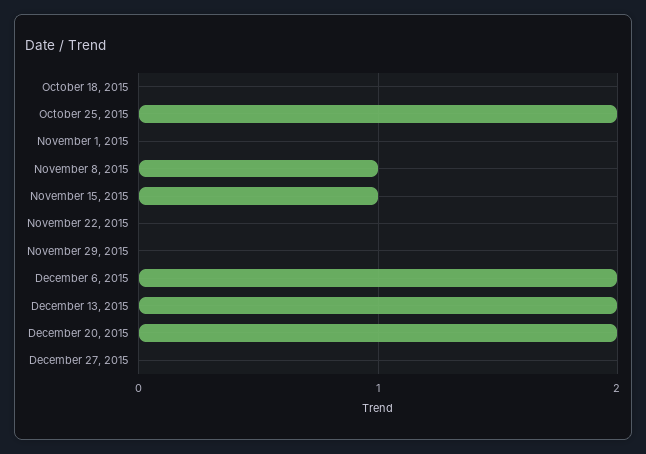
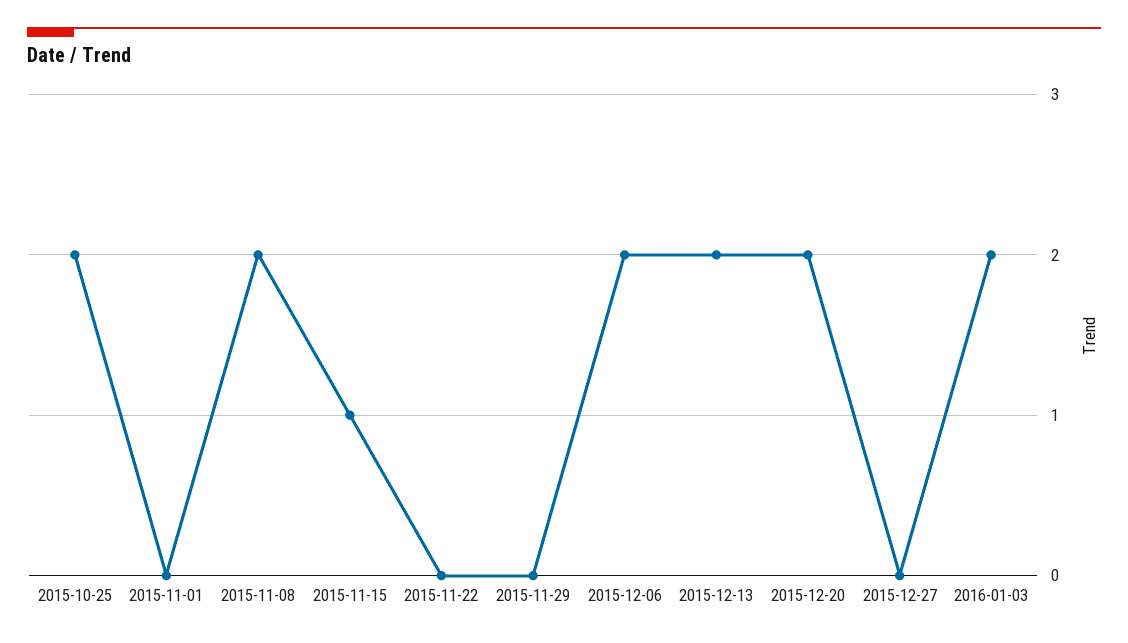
October 18, 2015: 0 -> none
November 8, 2015: 1 -> 2
2016-01-03: none -> 2

